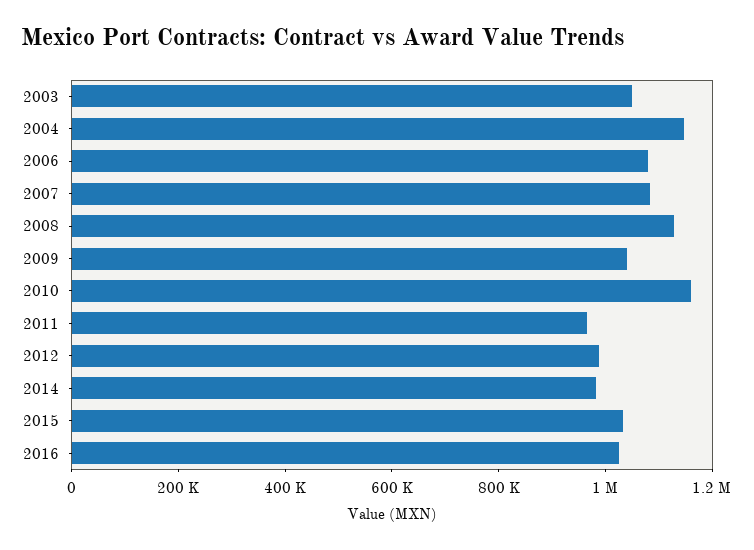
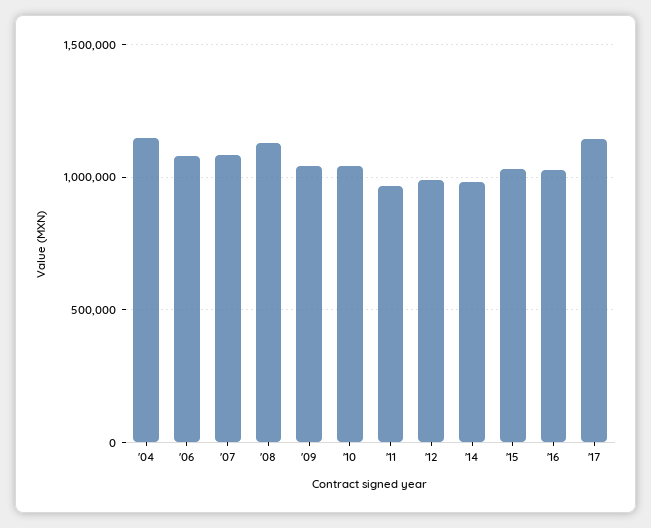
2003: 1050000 -> none
2010: 1150000 -> 1050000
'17: none -> 1150000

